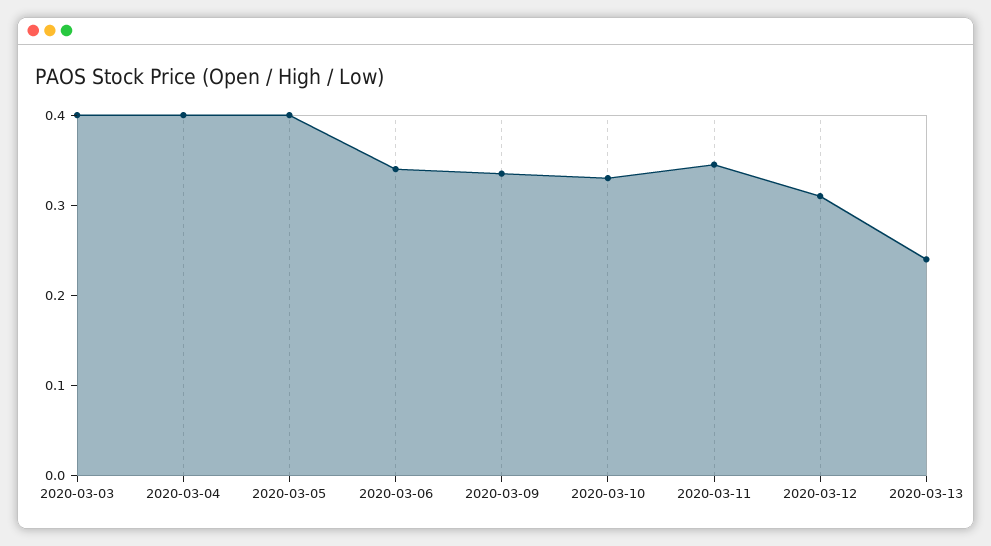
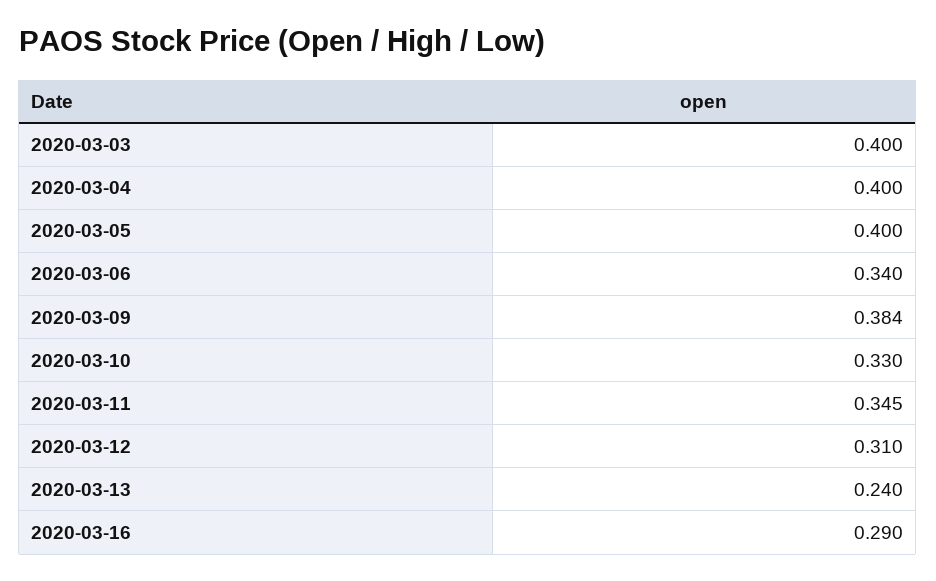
2020-03-09: 0.34 -> 0.384
2020-03-16: none -> 0.29

